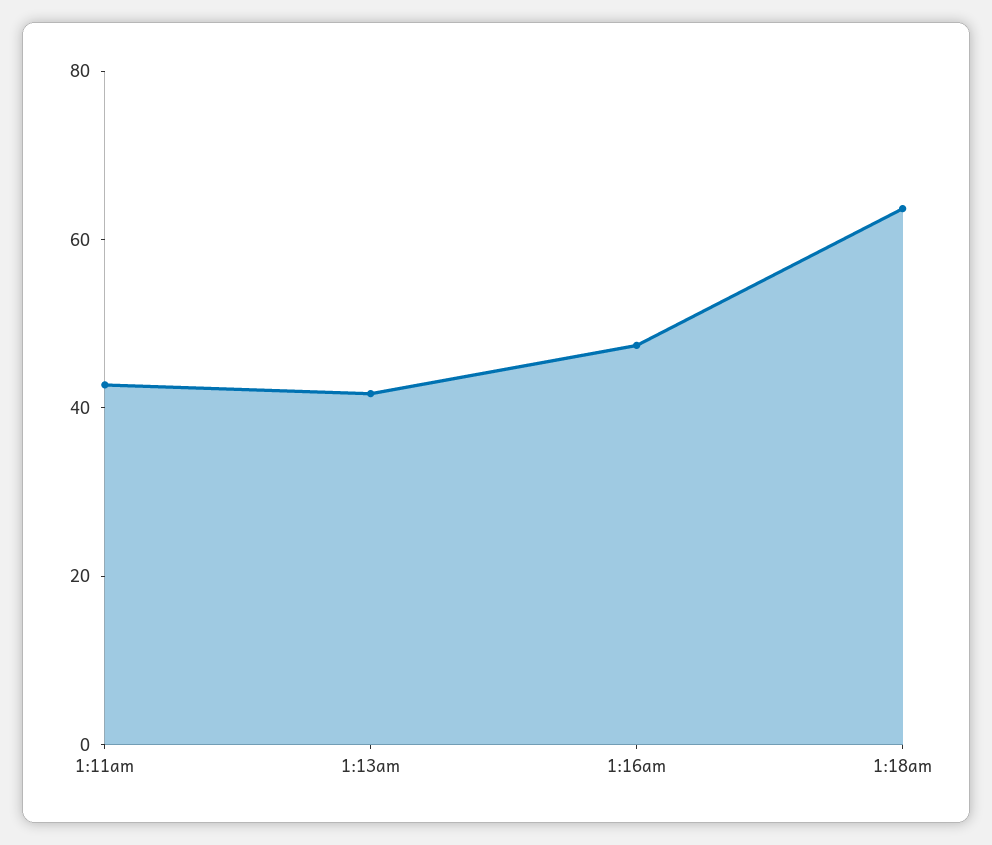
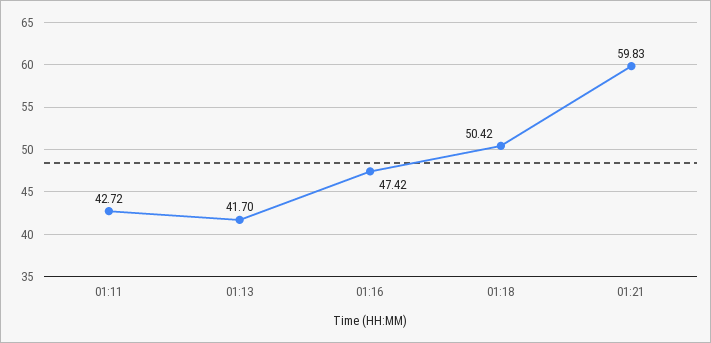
1:18am: 65 -> 50.42
01:21: none -> 59.83

